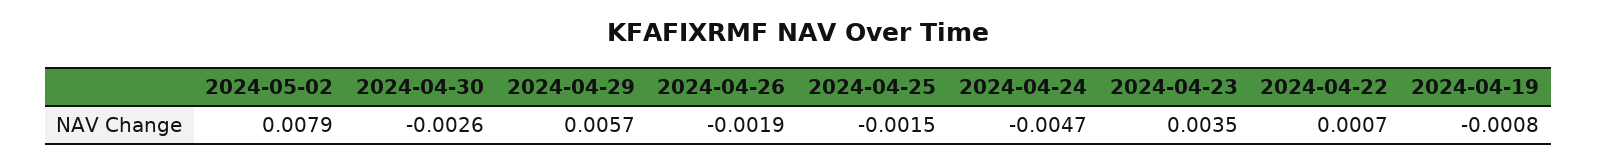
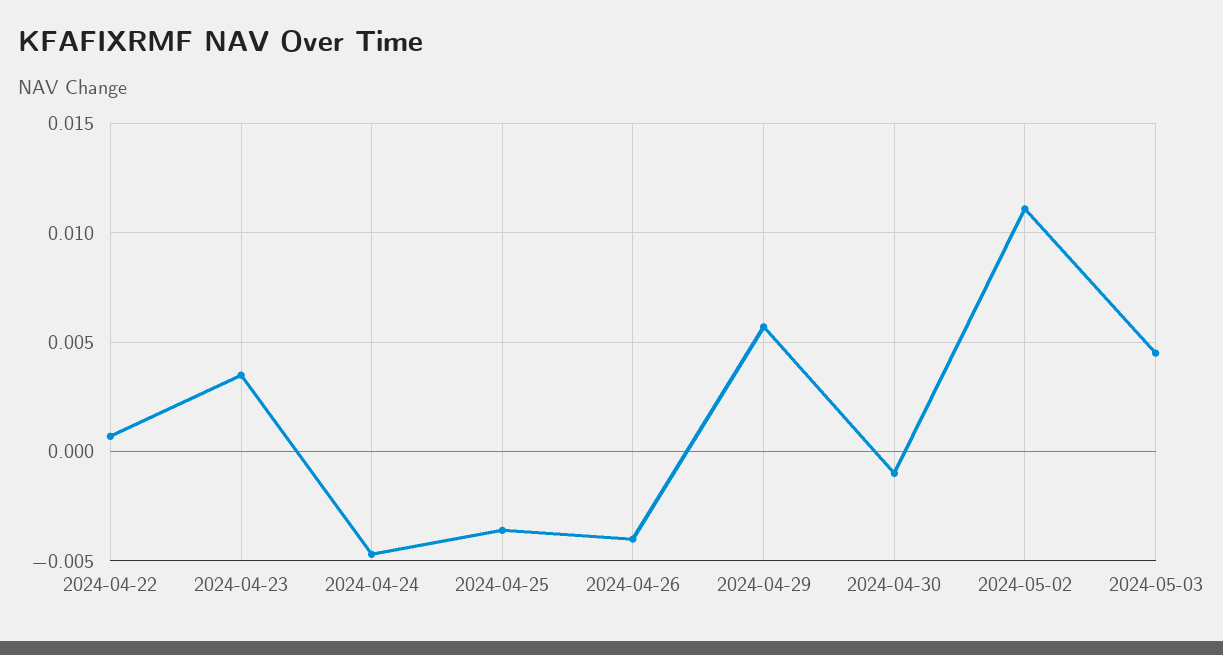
2024-05-02: 0.0079 -> 0.011
2024-04-30: -0.0026 -> -0.001
2024-04-26: -0.0019 -> -0.004
2024-04-25: -0.0015 -> -0.0035
2024-04-19: -0.0008 -> none
2024-05-03: none -> 0.0045

